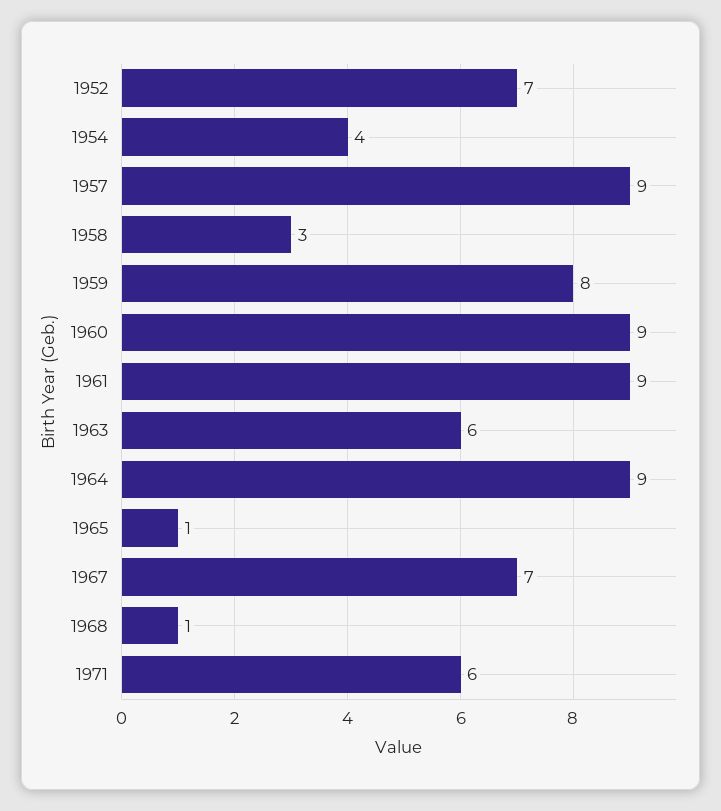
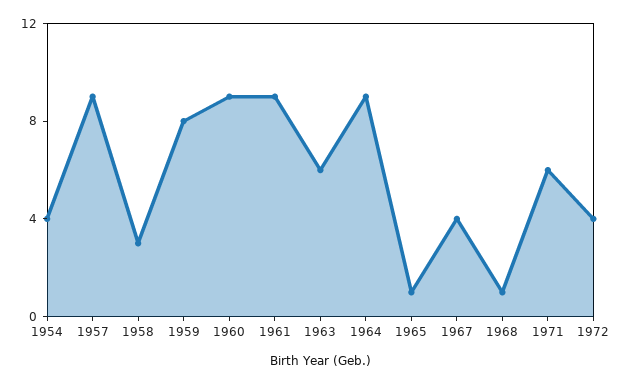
1952: 7 -> none
1967: 7 -> 4
1972: none -> 4

